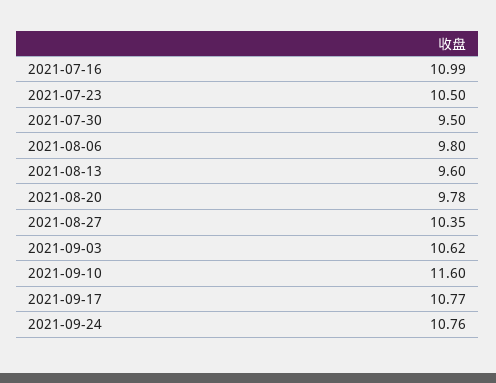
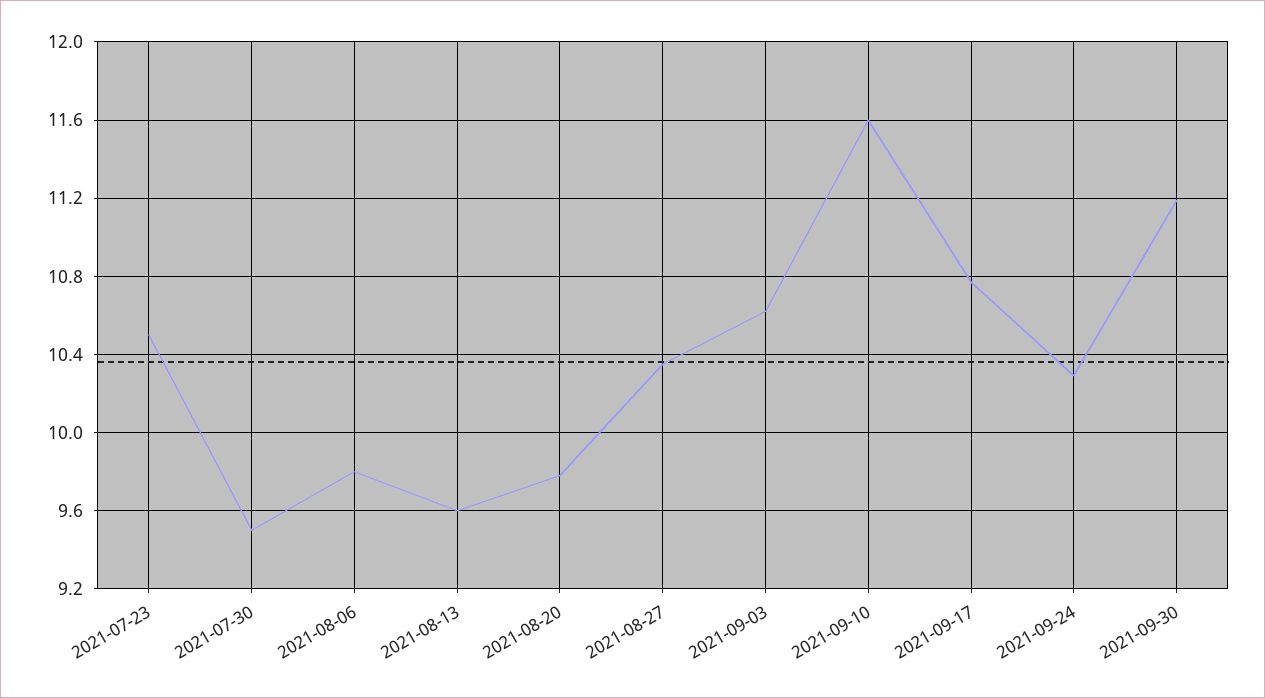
2021-07-16: 10.99 -> none
2021-09-24: 10.76 -> 10.3
2021-09-30: none -> 11.2

